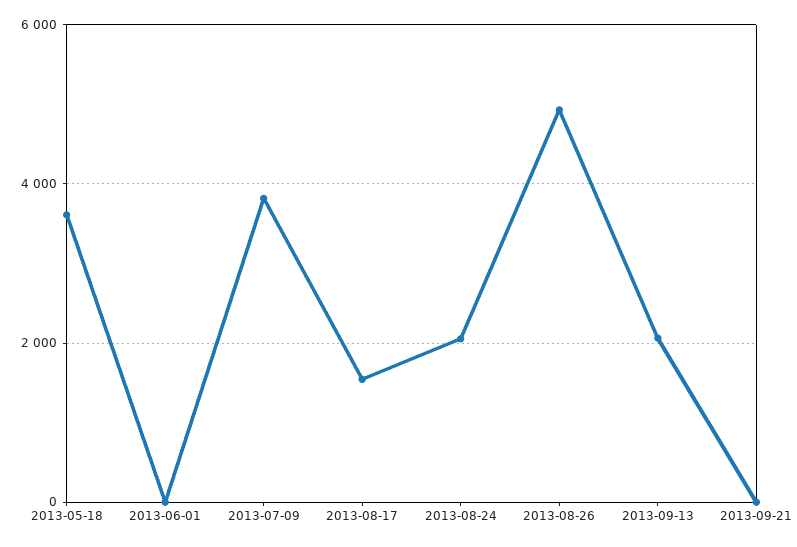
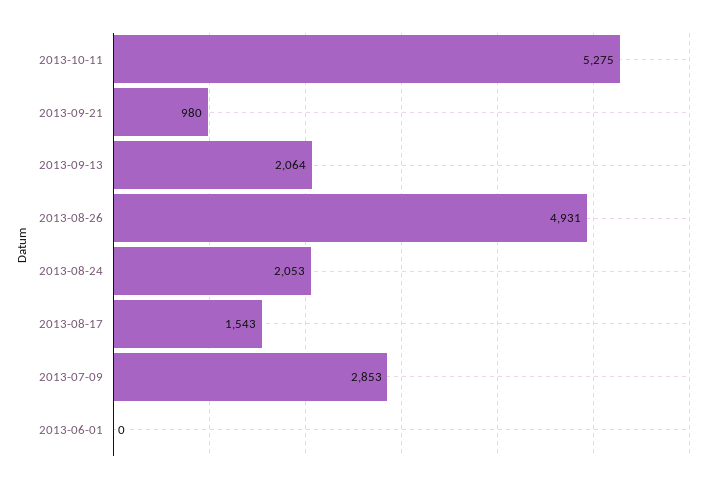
2013-05-18: 3600 -> none
2013-07-09: 3800 -> 2853
2013-09-21: 0 -> 980
2013-10-11: none -> 5275

